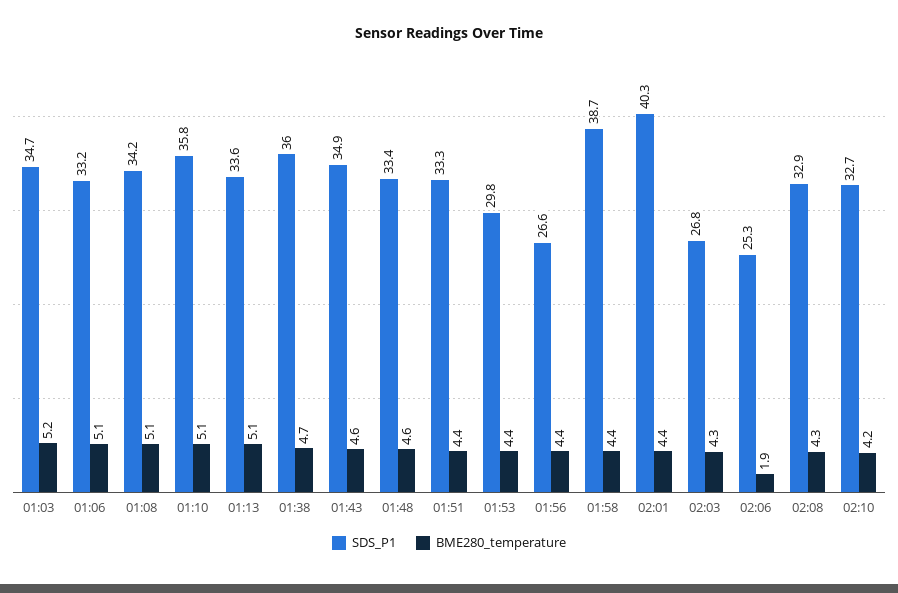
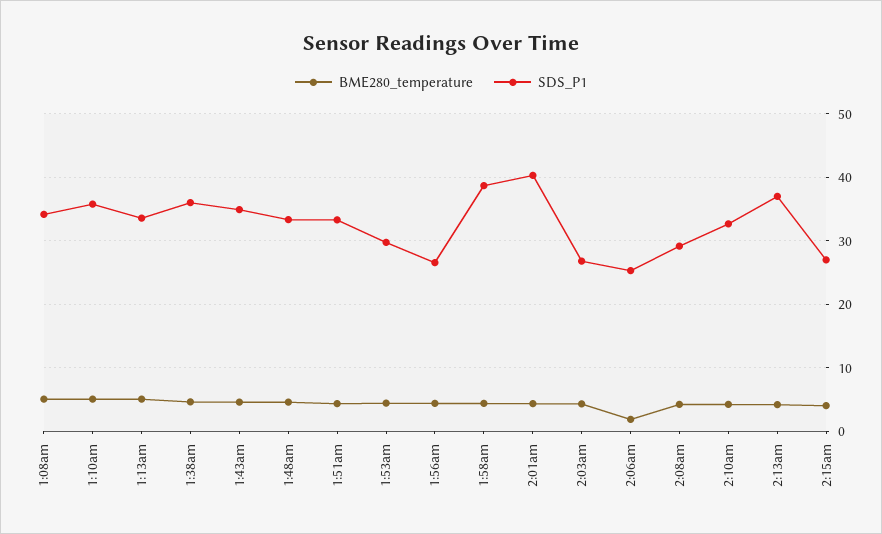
SDS_P1, 01:03: 34.7 -> none
BME280_temperature, 01:03: 5.2 -> none
SDS_P1, 01:06: 33.2 -> none
BME280_temperature, 01:06: 5.1 -> none
SDS_P1, 02:08: 32.9 -> 29
BME280_temperature, 2:13am: none -> 4
SDS_P1, 2:13am: none -> 37
BME280_temperature, 2:15am: none -> 4
SDS_P1, 2:15am: none -> 27

